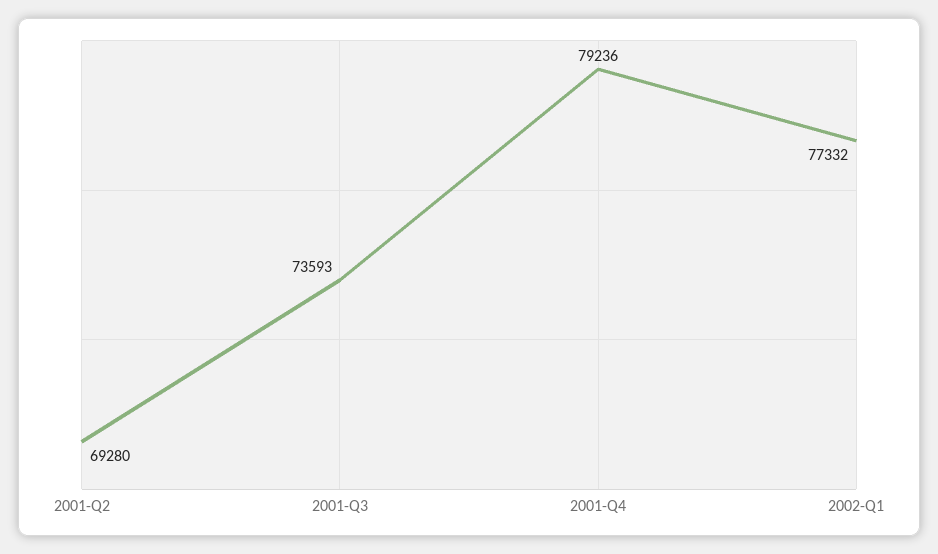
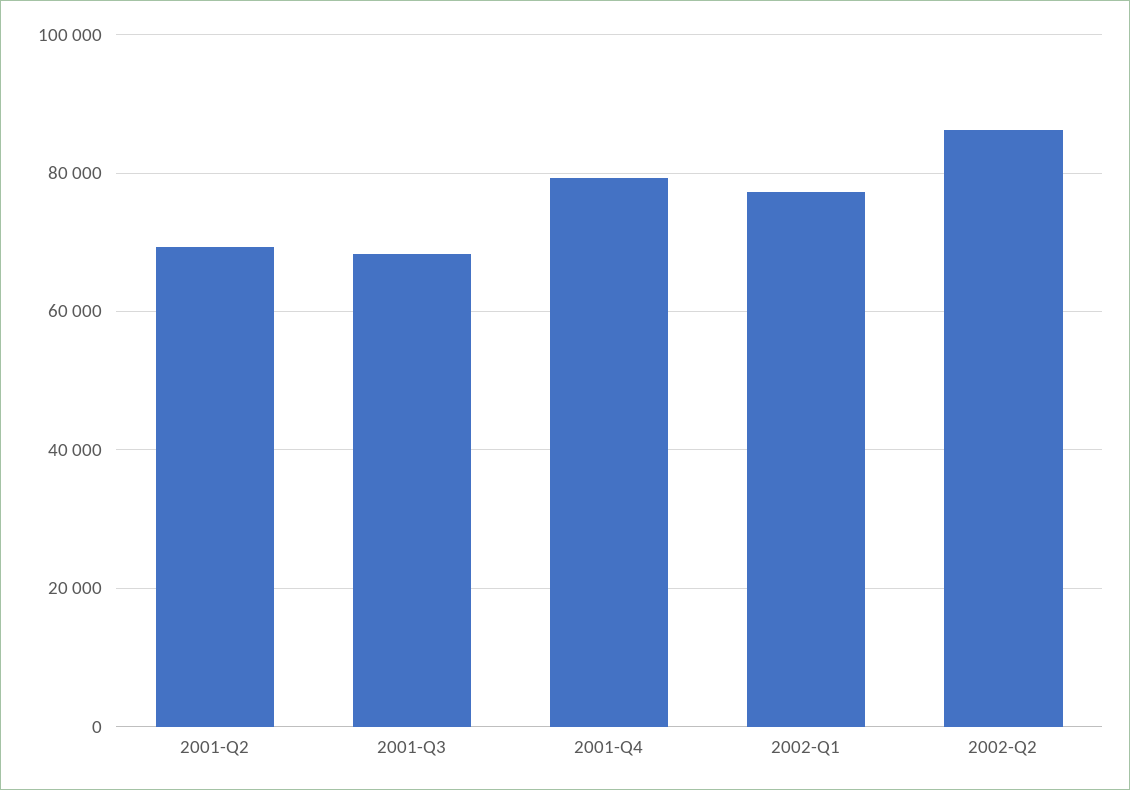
2001-Q3: 73593 -> 68000
2002-Q2: none -> 86000

